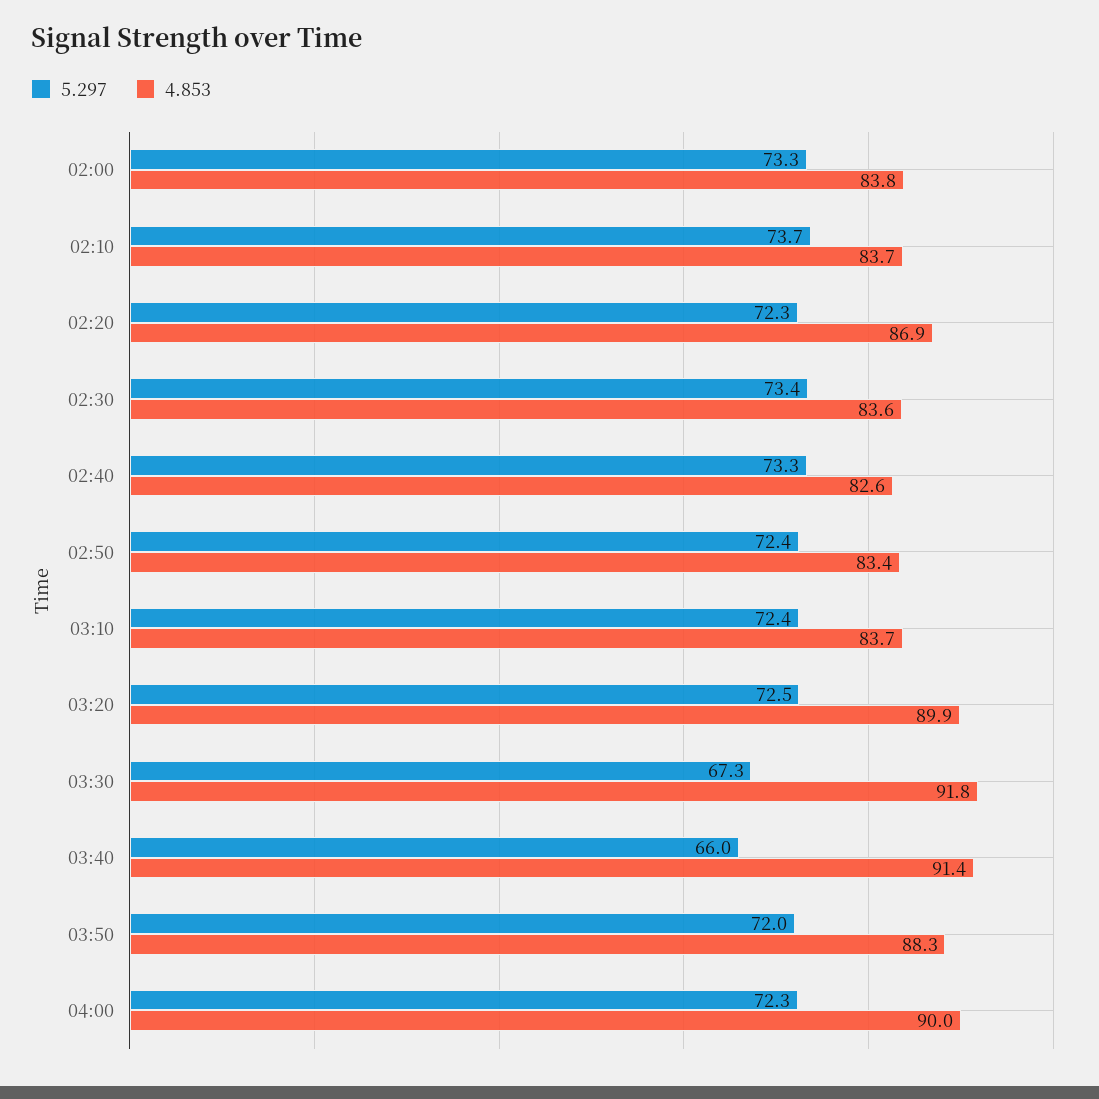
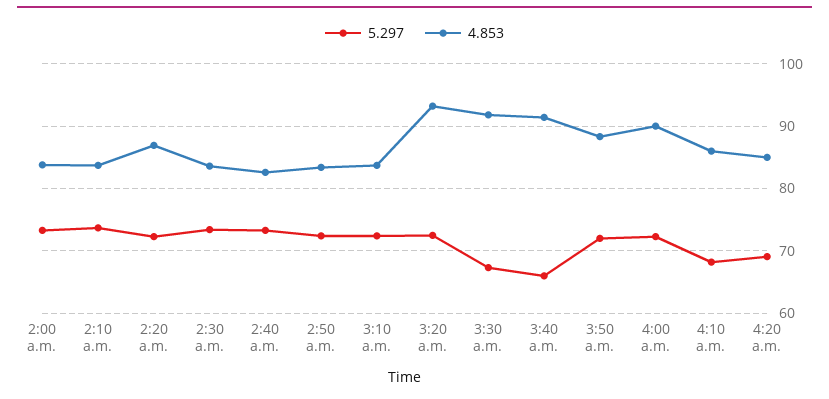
4.853, 03:20: 89.9 -> 93
5.297, 4:10 a.m.: none -> 68
4.853, 4:10 a.m.: none -> 86
5.297, 4:20 a.m.: none -> 69
4.853, 4:20 a.m.: none -> 85

